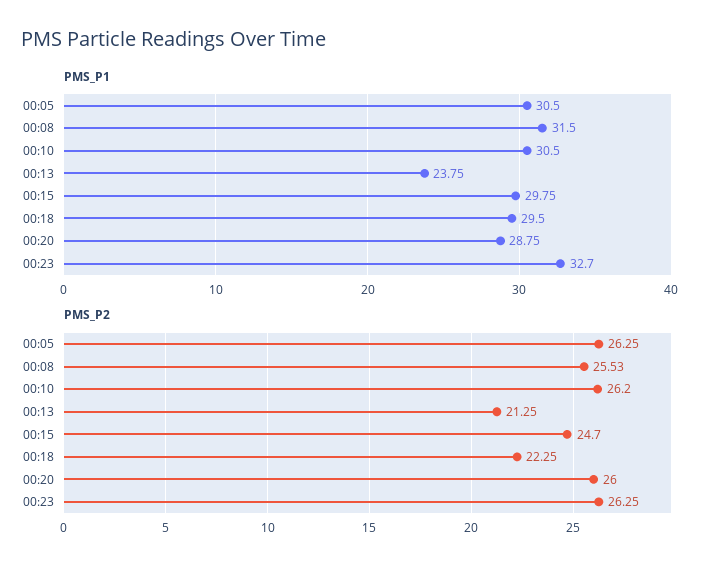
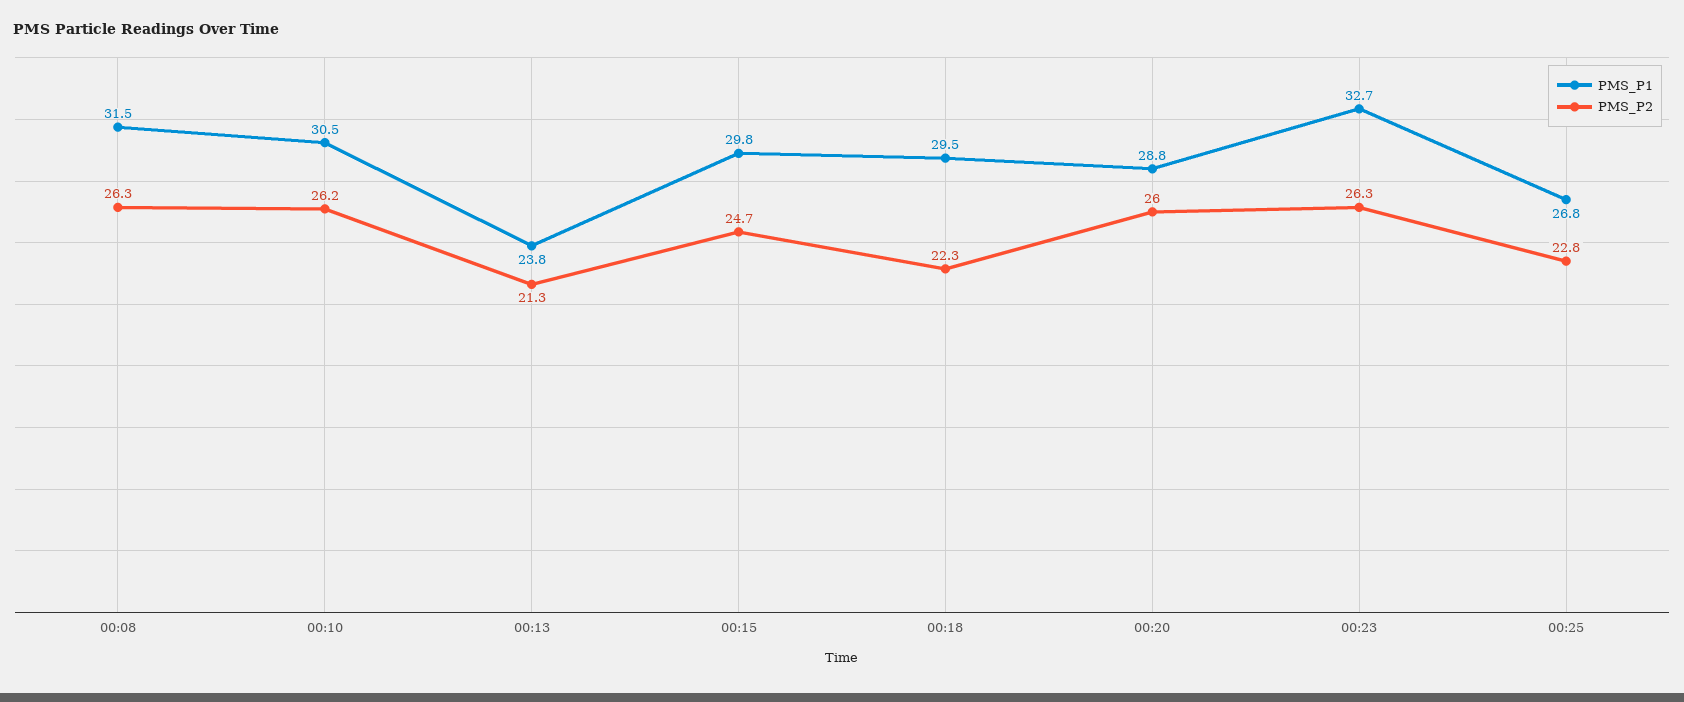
PMS_P1, 00:05: 30.5 -> none
PMS_P2, 00:05: 26.25 -> none
PMS_P2, 00:08: 25.53 -> 26.3
PMS_P1, 00:25: none -> 26.8
PMS_P2, 00:25: none -> 22.8

